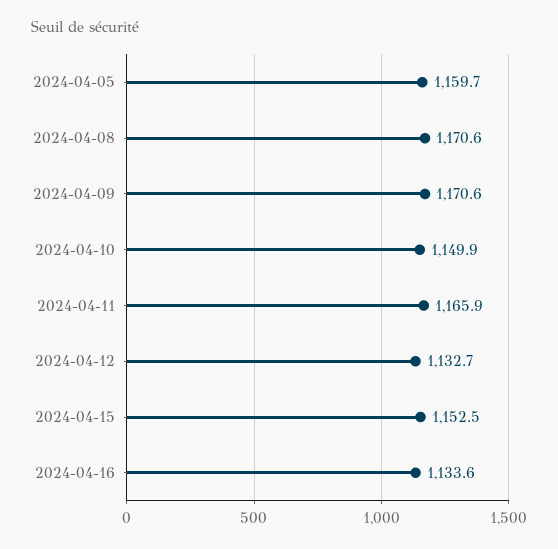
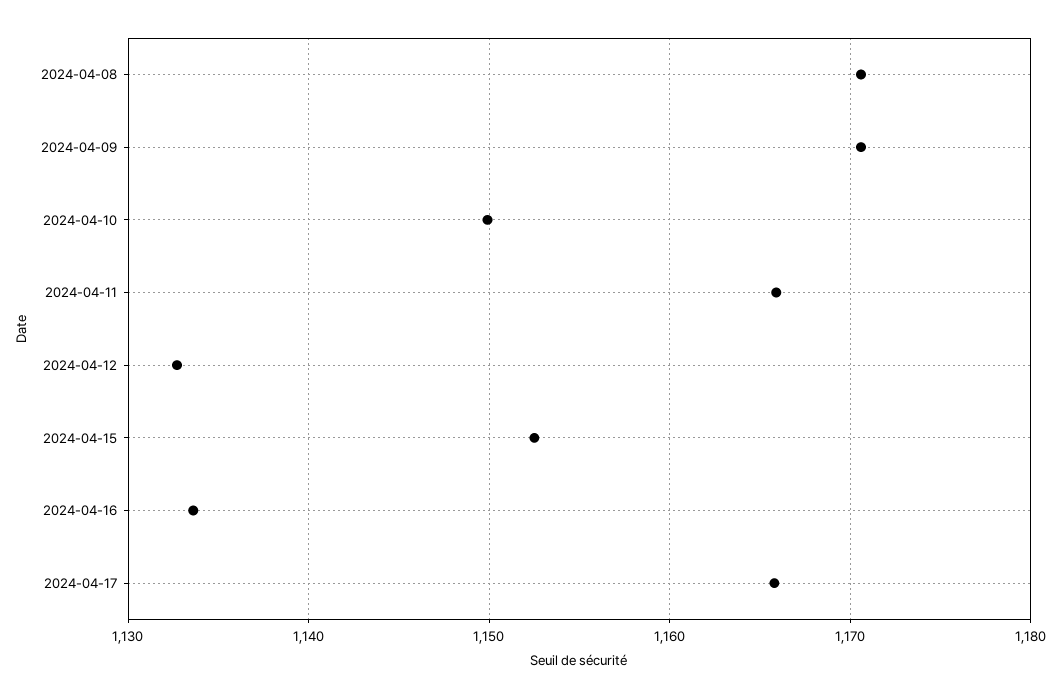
2024-04-05: 1159.7 -> none
2024-04-17: none -> 1166

